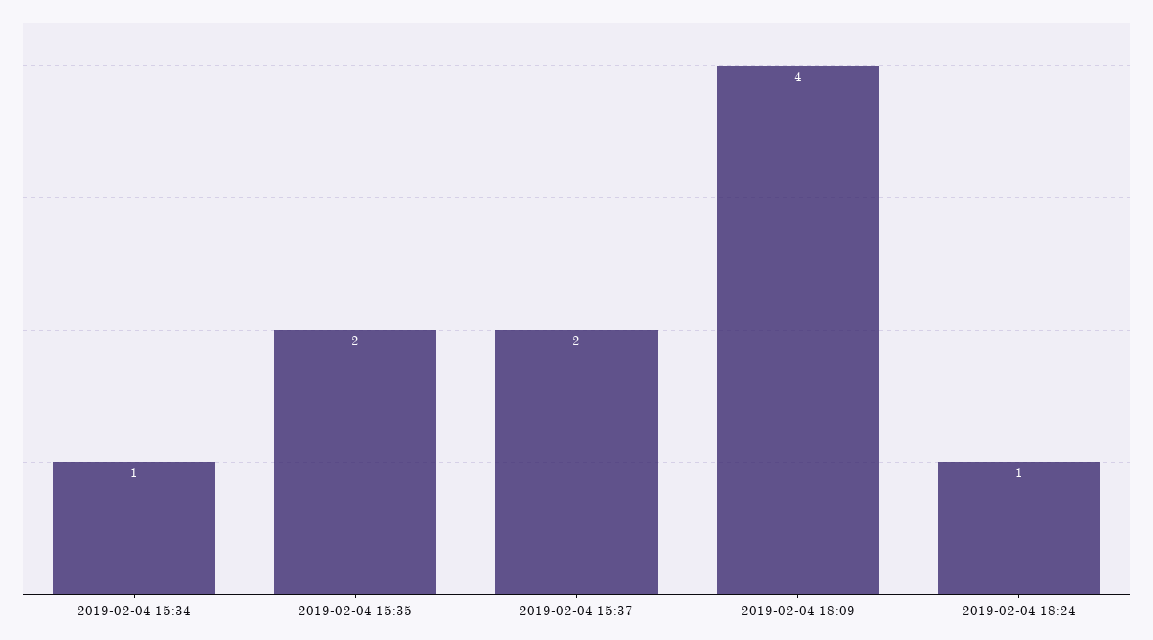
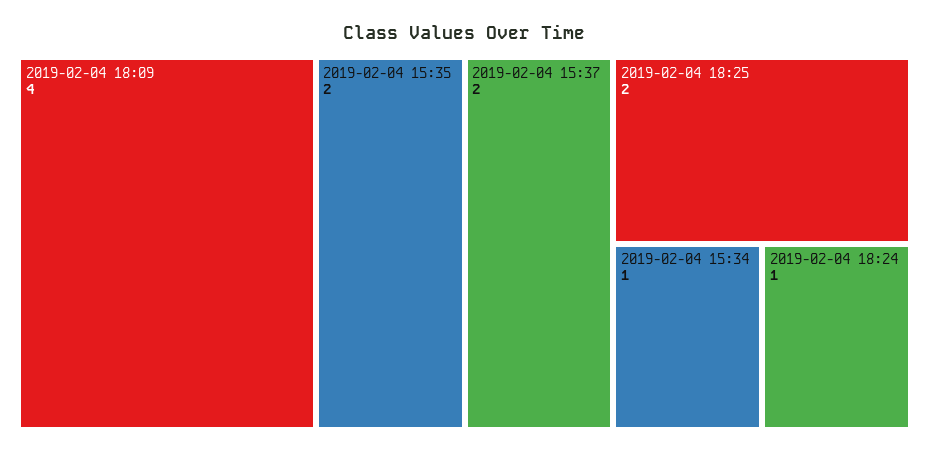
2019-02-04 18:25: none -> 2

